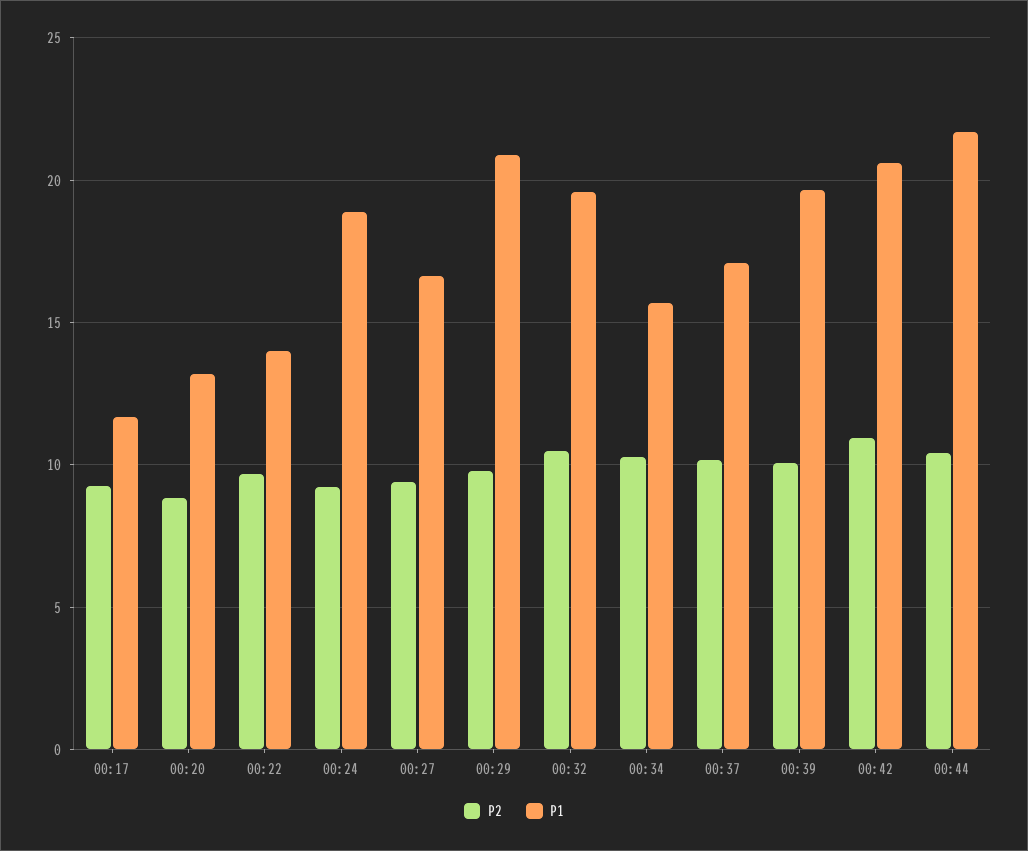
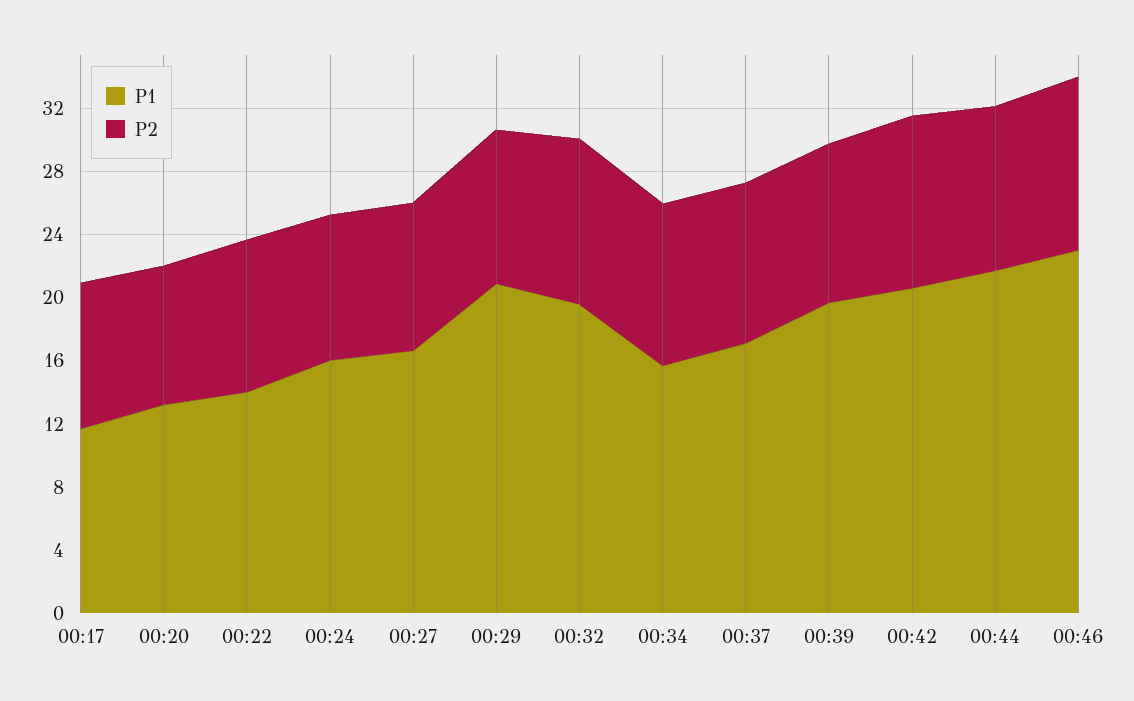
P1, 00:24: 19 -> 16
P1, 00:46: none -> 23
P2, 00:46: none -> 11

